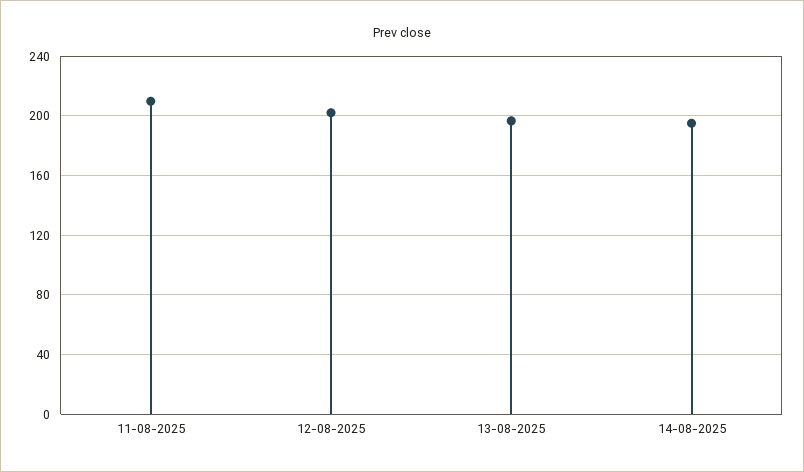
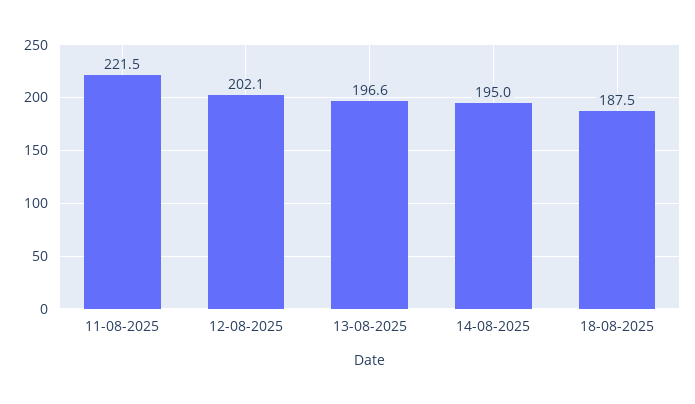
11-08-2025: 210 -> 221.5
18-08-2025: none -> 187.5

